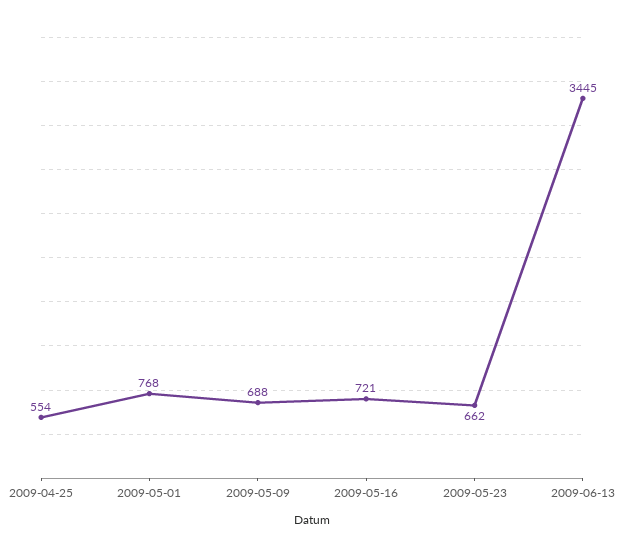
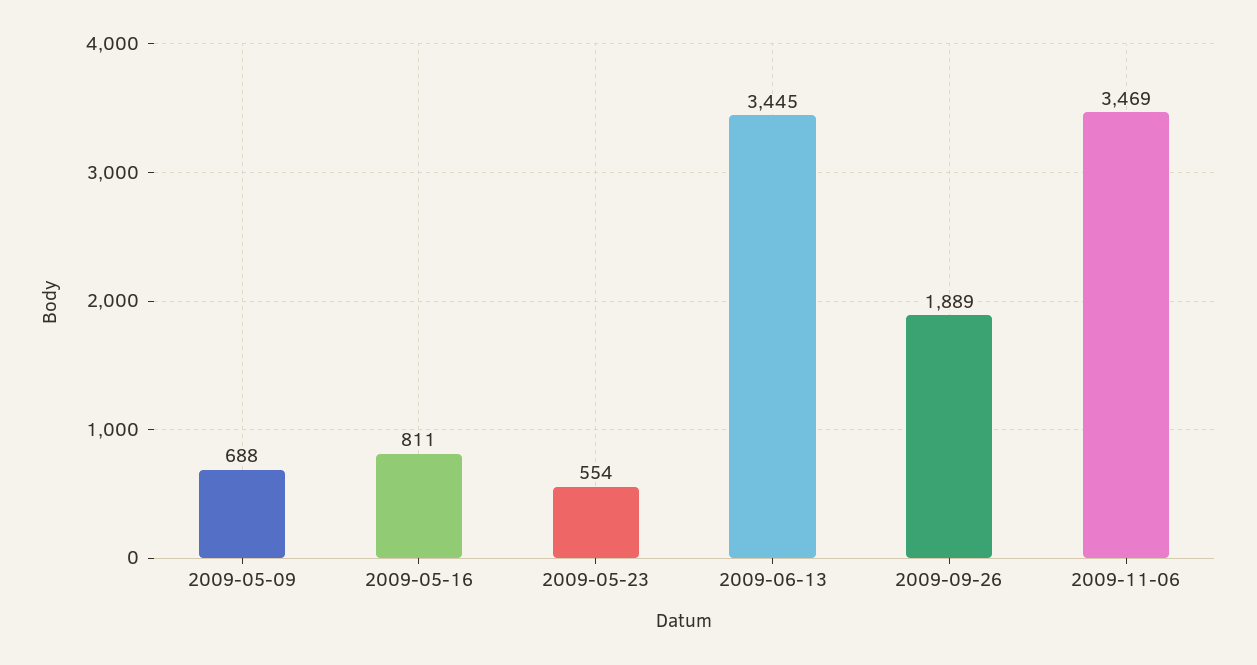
2009-04-25: 554 -> none
2009-05-01: 768 -> none
2009-05-16: 721 -> 811
2009-05-23: 662 -> 554
2009-09-26: none -> 1889
2009-11-06: none -> 3469

